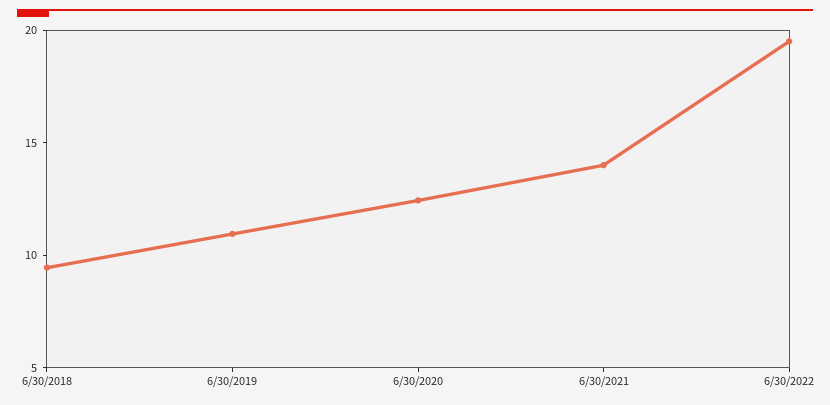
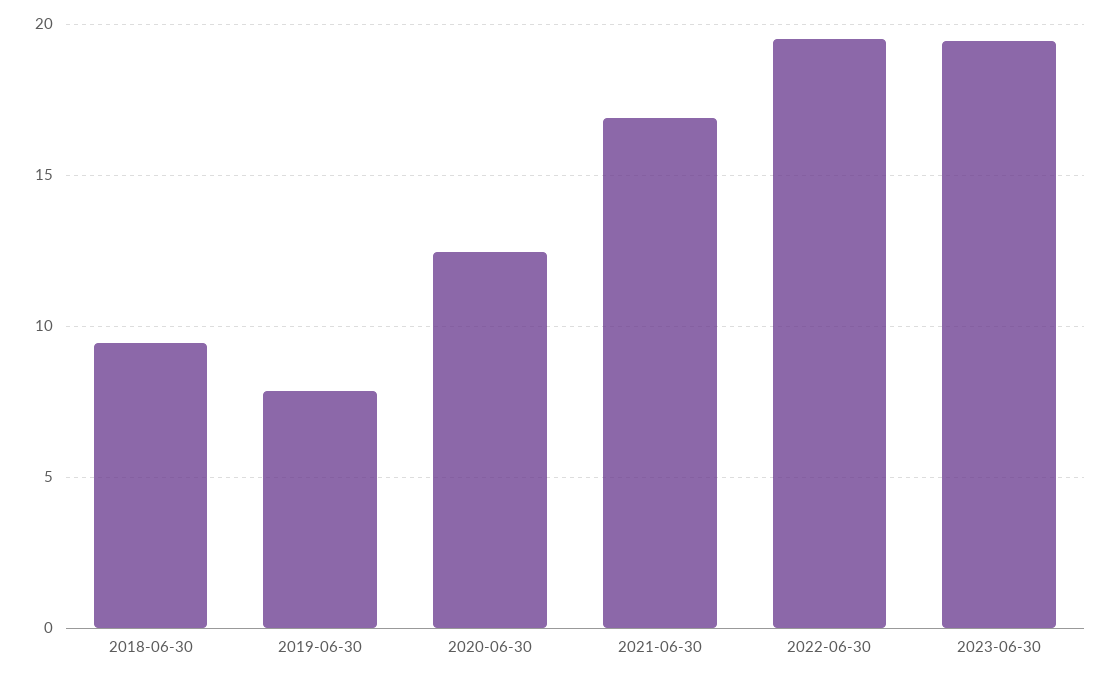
6/30/2019: 11 -> 8
6/30/2021: 14 -> 17
2023-06-30: none -> 19.5

